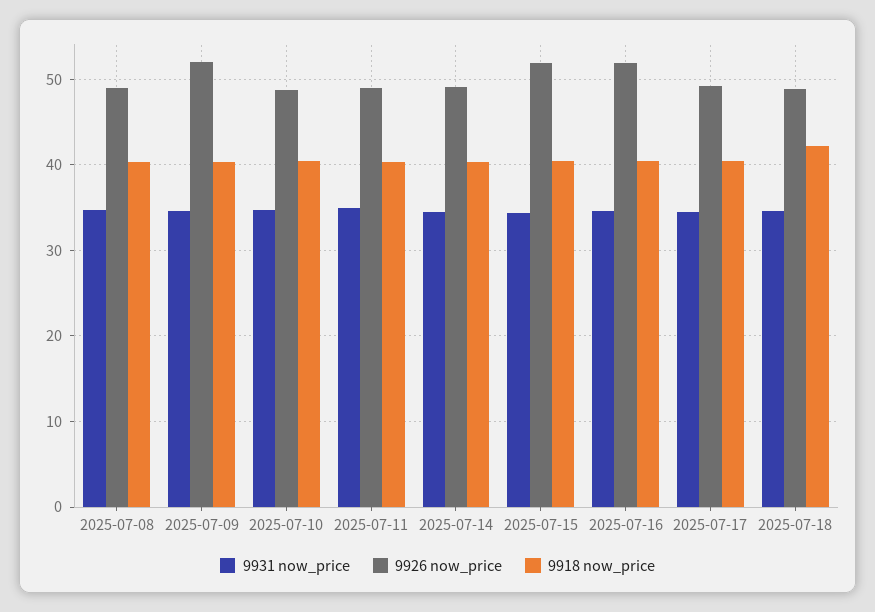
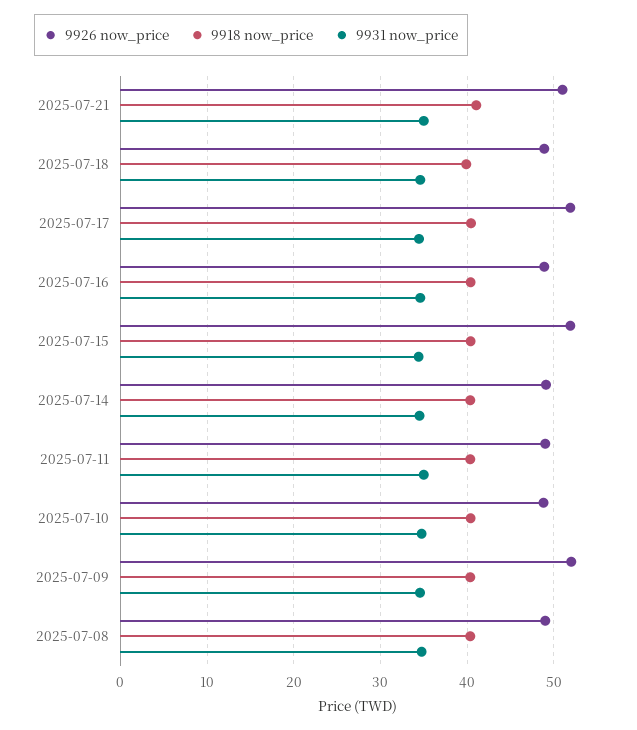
9926 now_price, 2025-07-16: 52 -> 49
9926 now_price, 2025-07-17: 49 -> 52
9918 now_price, 2025-07-18: 42 -> 40
9926 now_price, 2025-07-21: none -> 51
9918 now_price, 2025-07-21: none -> 41
9931 now_price, 2025-07-21: none -> 35

